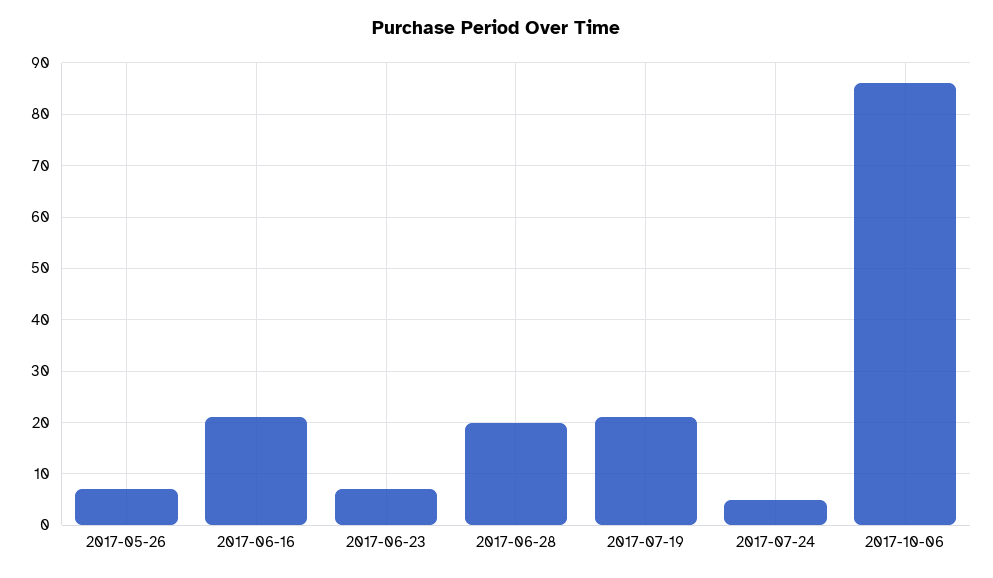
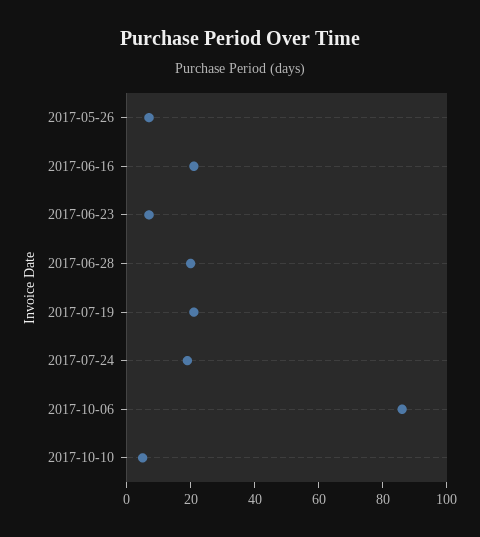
2017-07-24: 5 -> 20
2017-10-10: none -> 5

